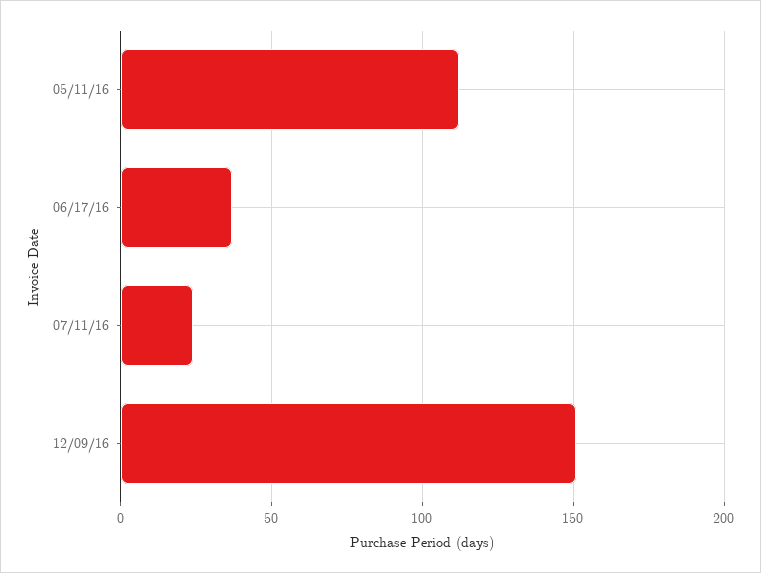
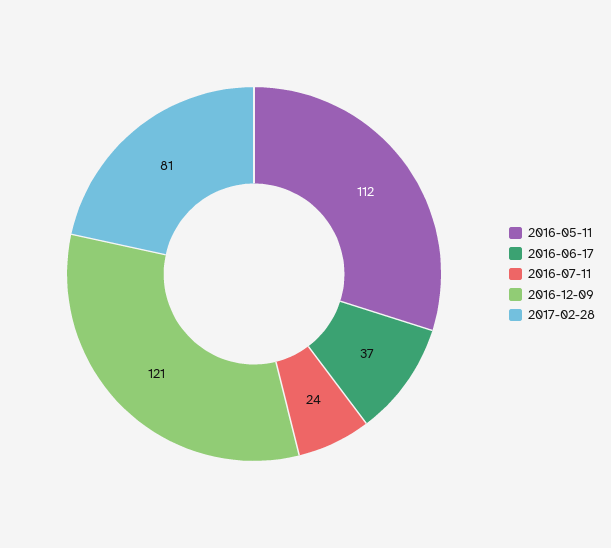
12/09/16: 150 -> 121
2017-02-28: none -> 81

